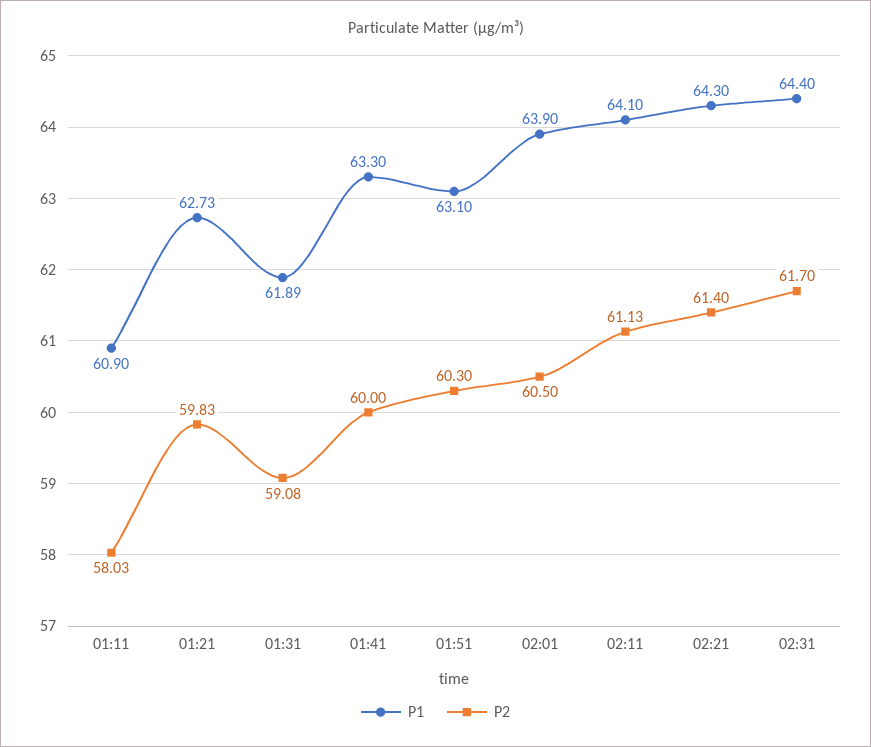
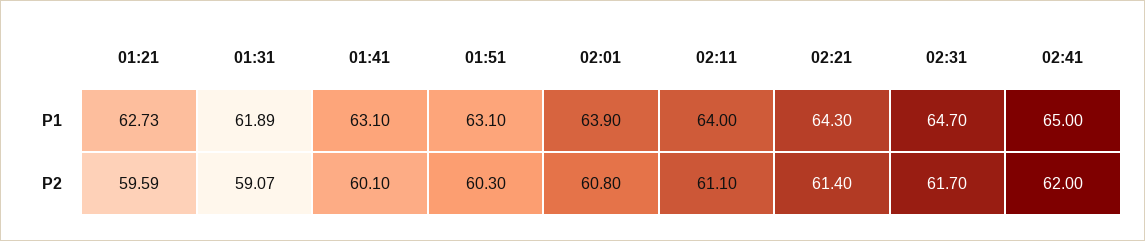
P1, 01:11: 60.9 -> none
P2, 01:11: 58.03 -> none
P2, 01:21: 59.83 -> 59.59
P2, 01:31: 59.08 -> 59.07
P1, 01:41: 63.3 -> 63.1
P2, 01:41: 60 -> 60.1
P2, 02:01: 60.5 -> 60.8
P1, 02:11: 64.1 -> 64
P2, 02:11: 61.13 -> 61.1
P1, 02:31: 64.4 -> 64.7
P1, 02:41: none -> 65
P2, 02:41: none -> 62

